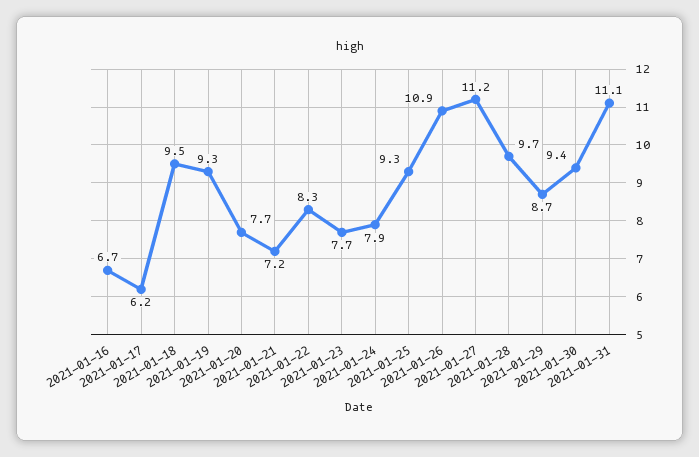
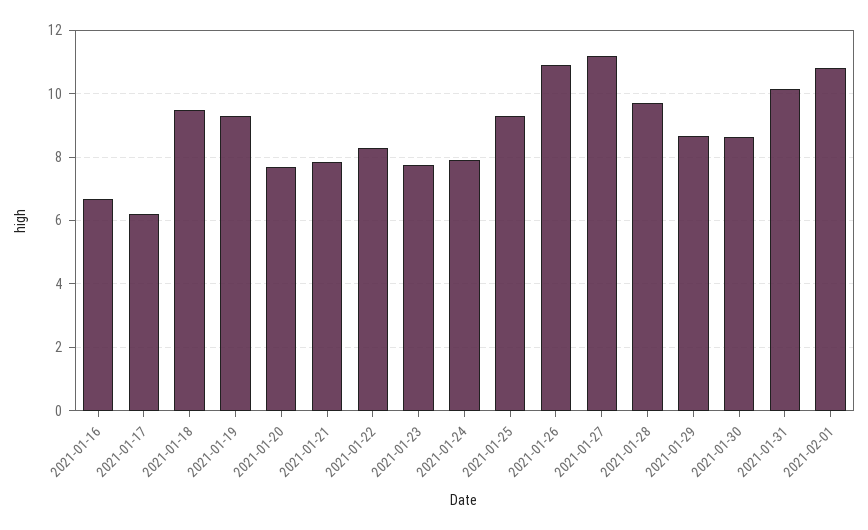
2021-01-21: 7.2 -> 7.8
2021-01-30: 9.4 -> 8.6
2021-01-31: 11.1 -> 10.2
2021-02-01: none -> 10.8

